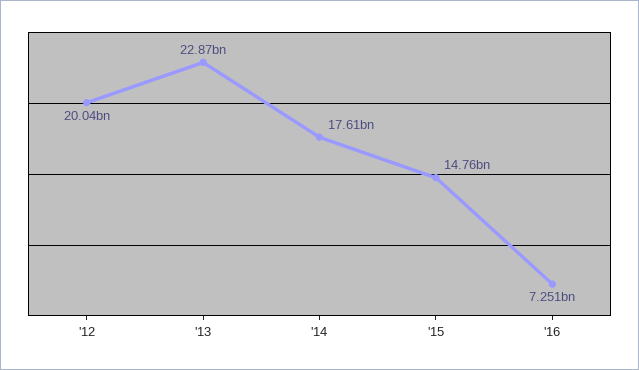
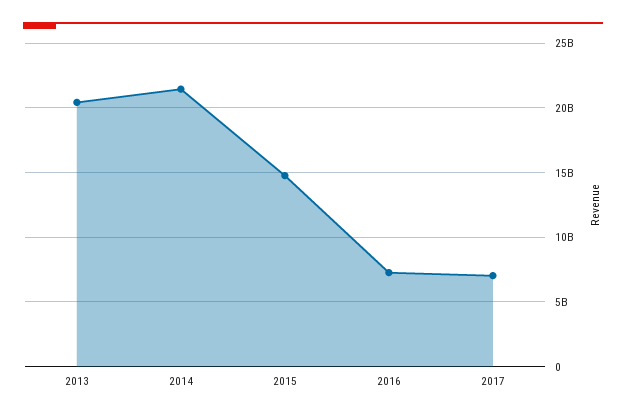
'12: 20040000000 -> none
'13: 22870000000 -> 20500000000
'14: 17610000000 -> 21500000000
2017: none -> 7000000000

